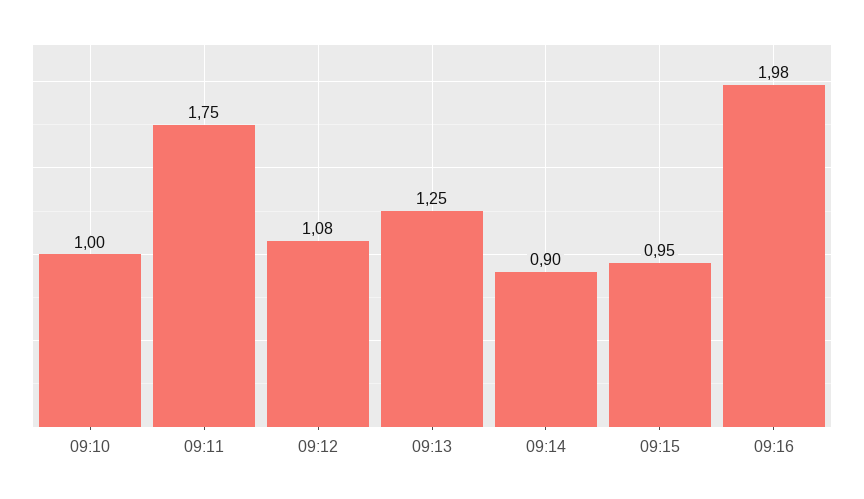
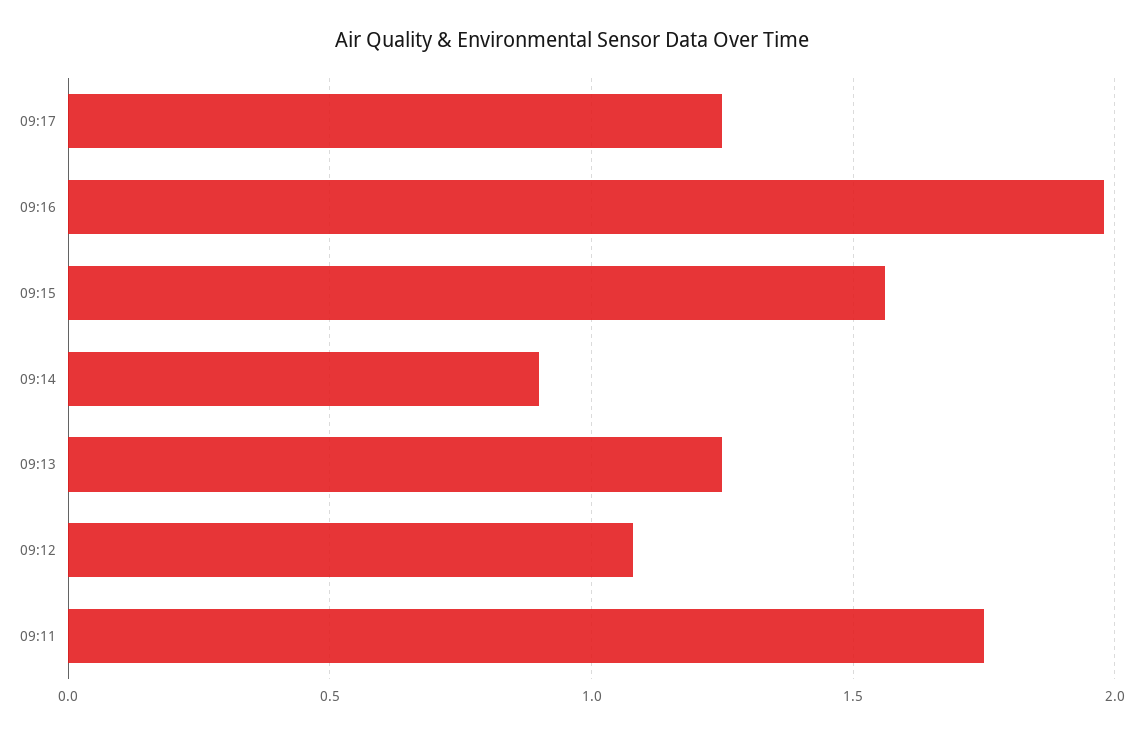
09:10: 1 -> none
09:15: 0.95 -> 1.55
09:17: none -> 1.25

